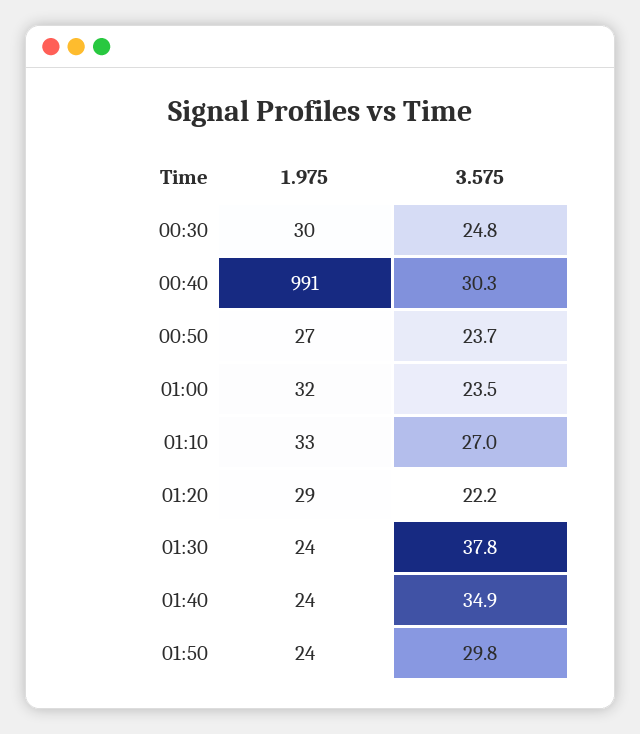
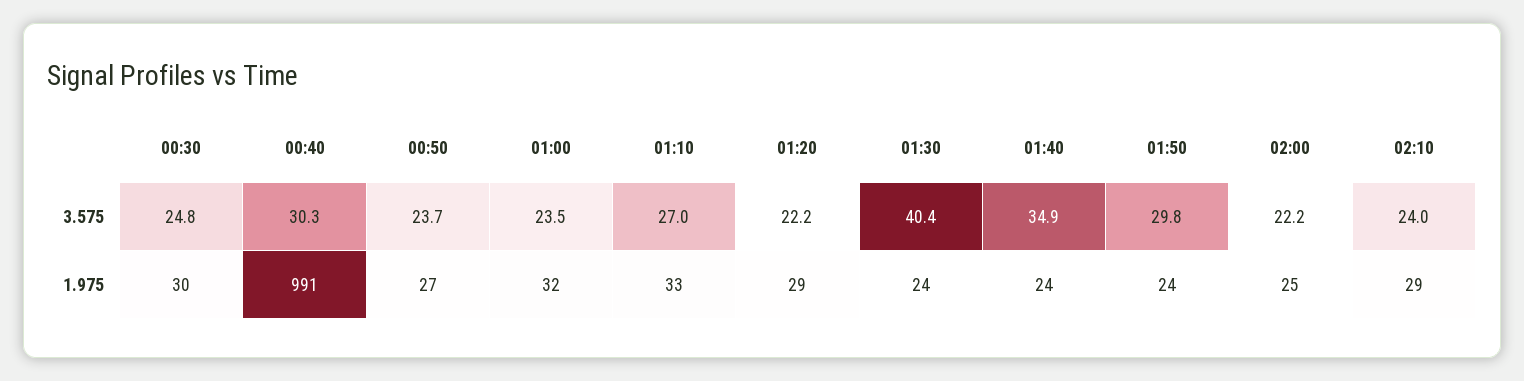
3.575, 01:30: 37.8 -> 40.4
3.575, 02:00: none -> 22.2
3.575, 02:10: none -> 24
1.975, 02:00: none -> 25
1.975, 02:10: none -> 29

